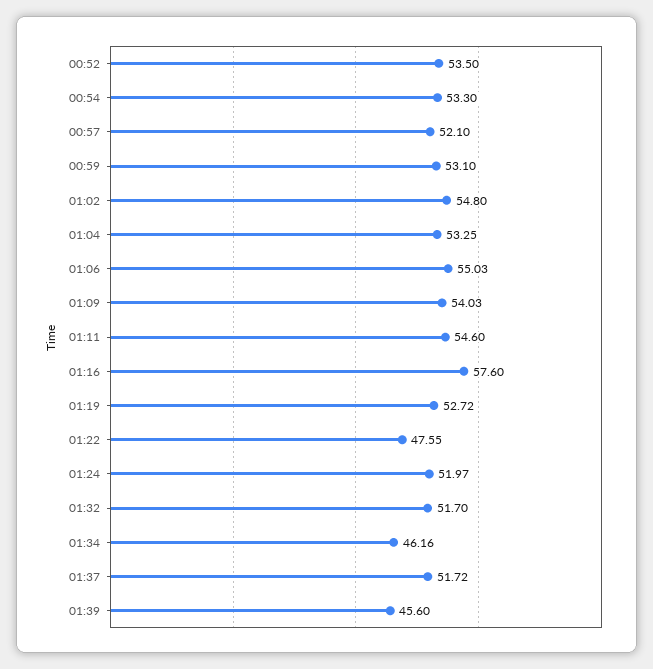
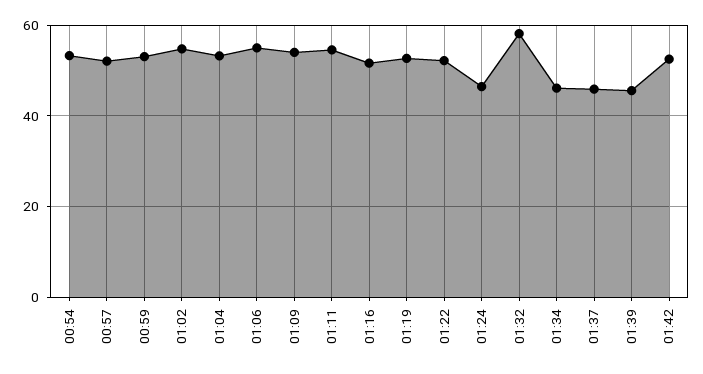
00:52: 53.5 -> none
01:16: 57.6 -> 52
01:22: 47.55 -> 52
01:24: 51.97 -> 46
01:32: 51.7 -> 58
01:37: 51.72 -> 46
01:42: none -> 52

